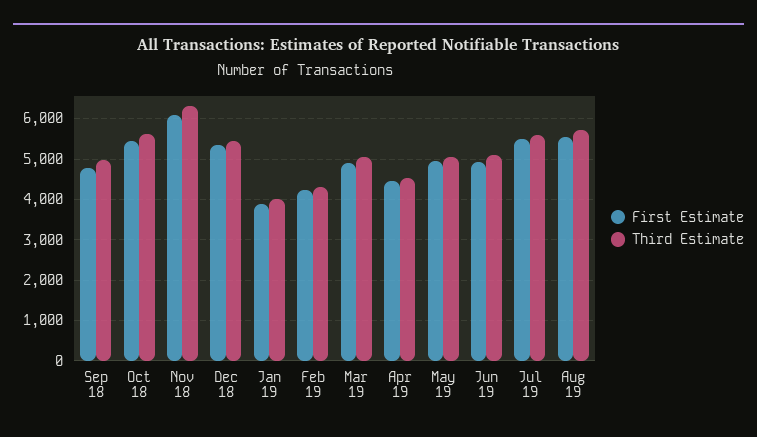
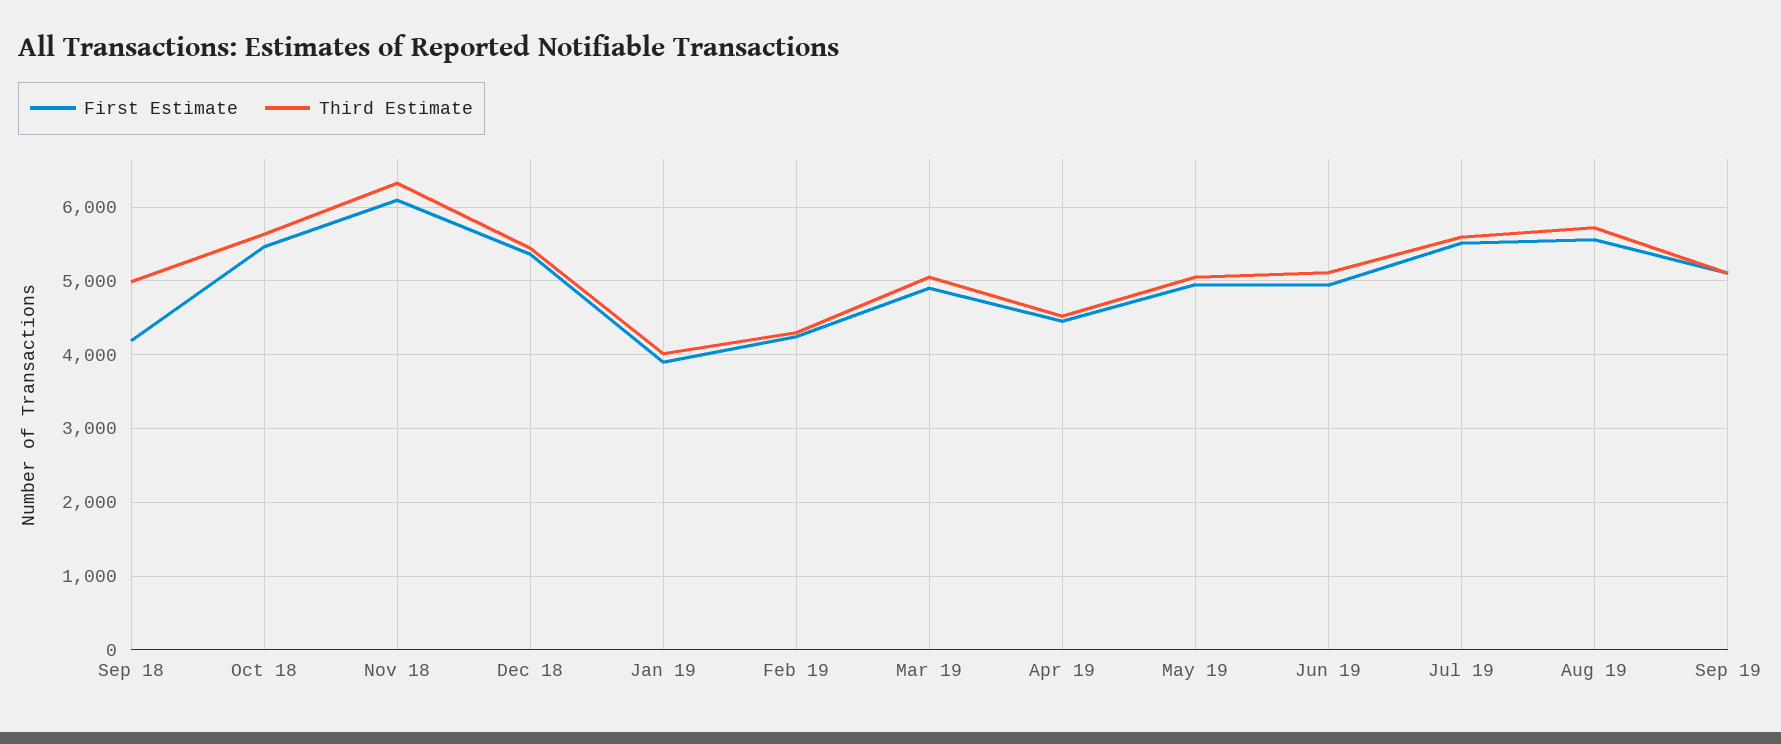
First Estimate, Sep 18: 4800 -> 4200
First Estimate, Sep 19: none -> 5100
Third Estimate, Sep 19: none -> 5100

